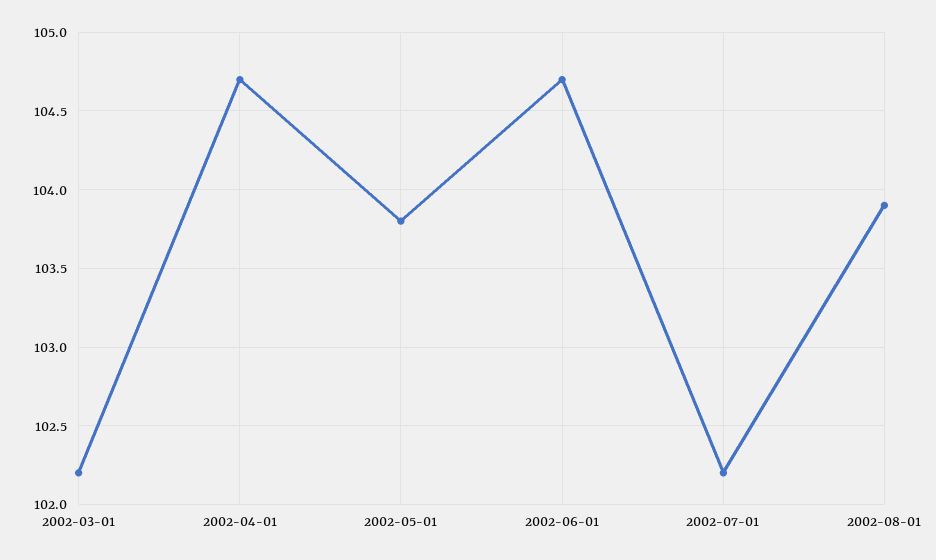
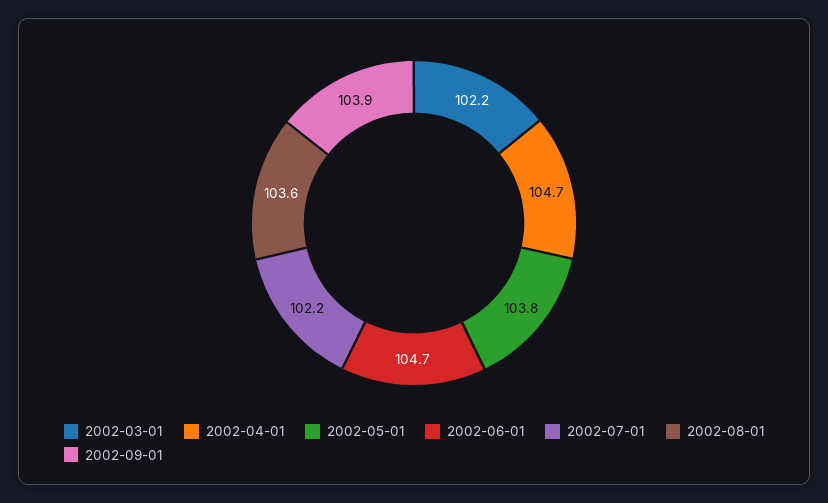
2002-08-01: 103.9 -> 103.6
2002-09-01: none -> 103.9

